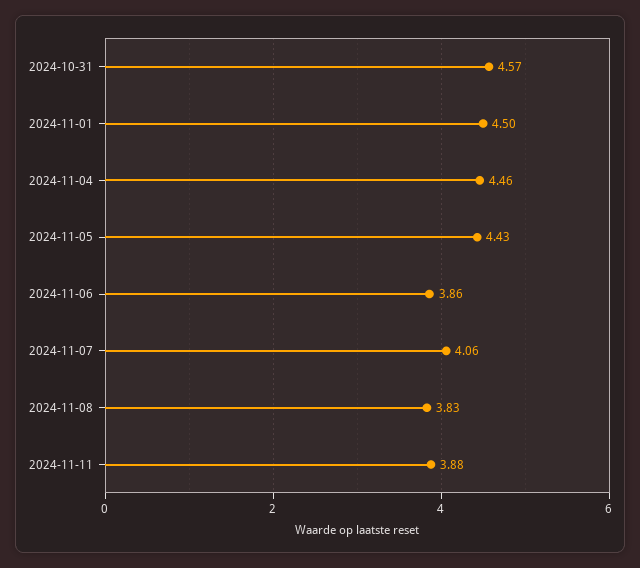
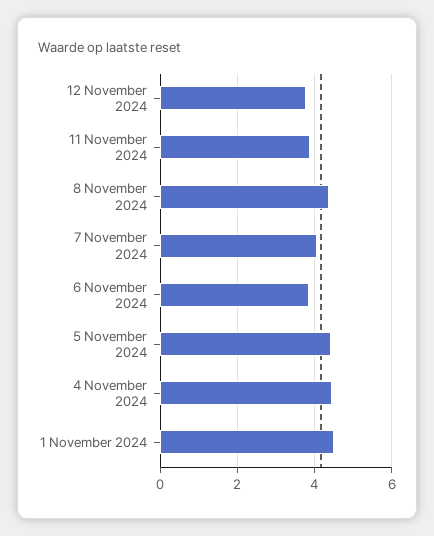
2024-10-31: 4.57 -> none
2024-11-08: 3.83 -> 4.4
12 November 2024: none -> 3.8

